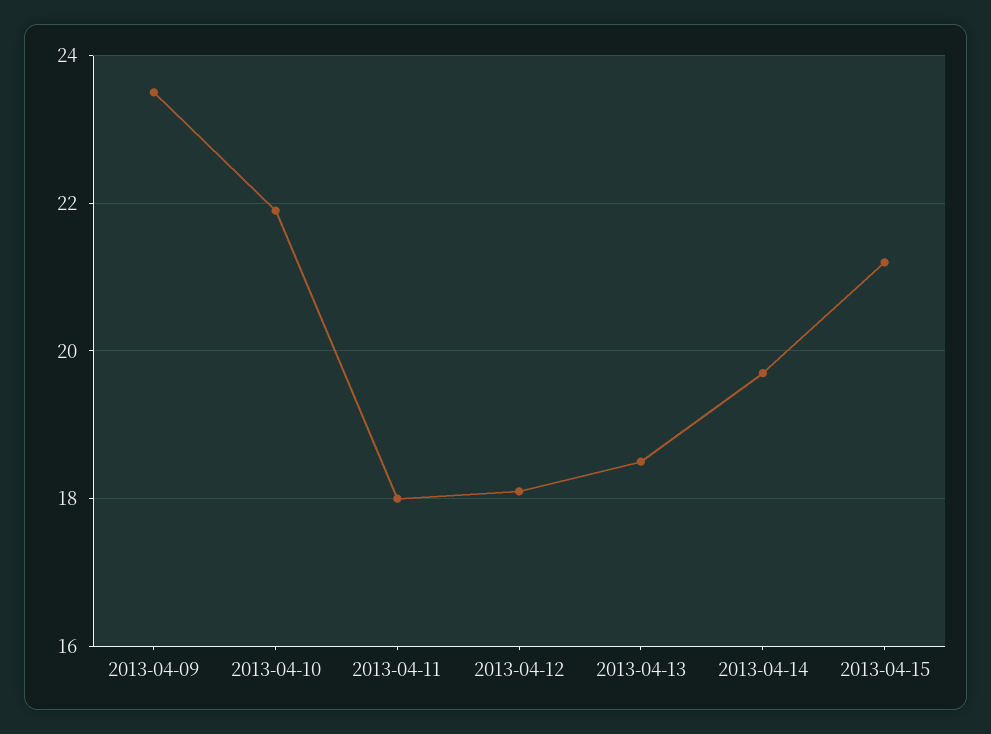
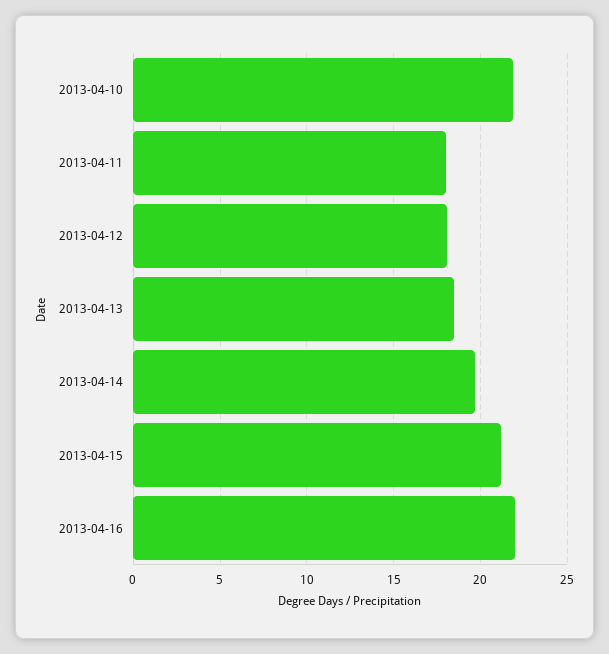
2013-04-09: 23.5 -> none
2013-04-16: none -> 22

